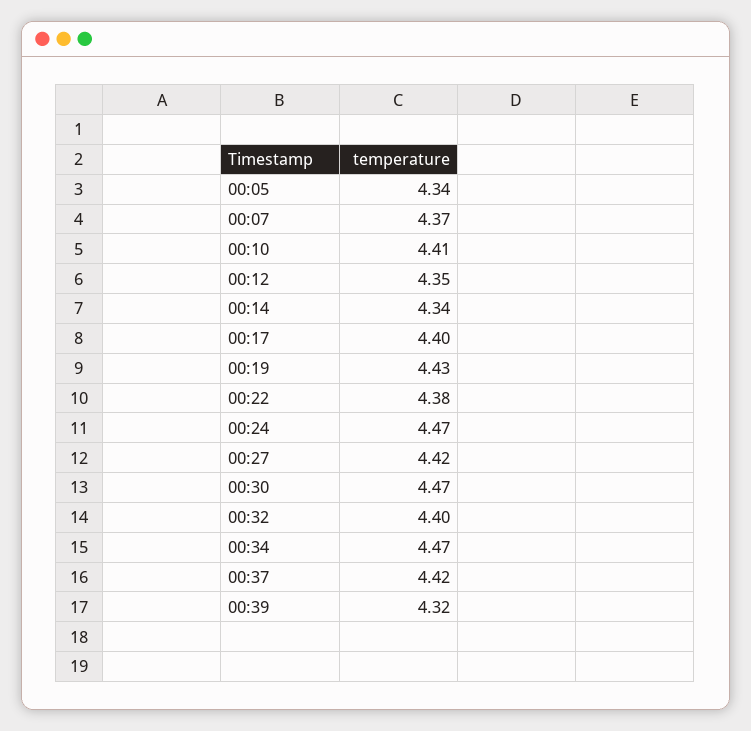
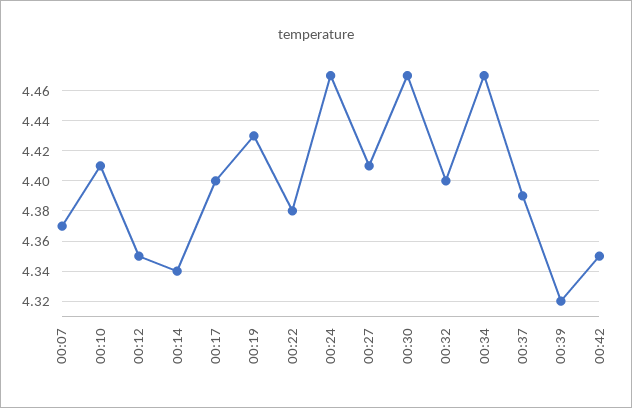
00:05: 4.34 -> none
00:27: 4.42 -> 4.41
00:37: 4.42 -> 4.39
00:42: none -> 4.35

